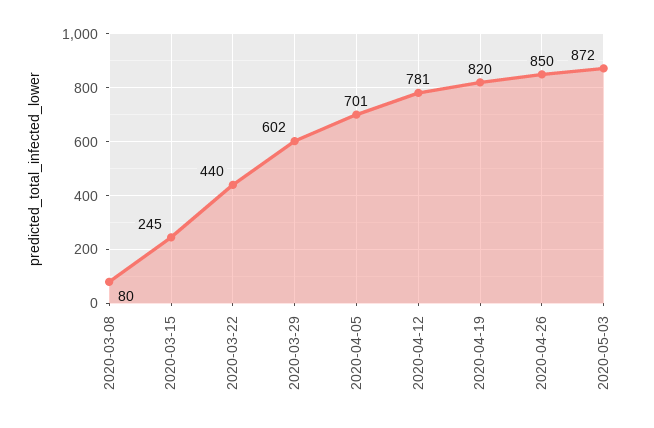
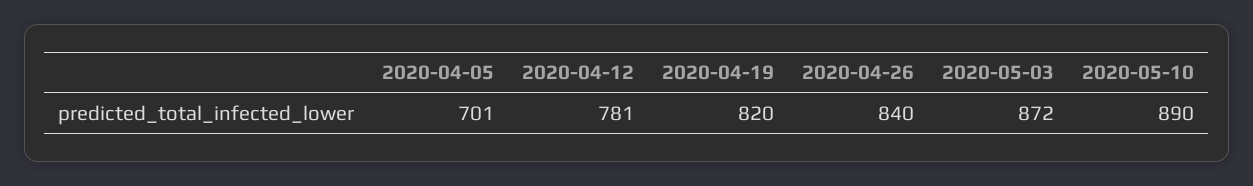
2020-03-08: 80 -> none
2020-03-15: 245 -> none
2020-03-22: 440 -> none
2020-03-29: 602 -> none
2020-04-26: 850 -> 840
2020-05-10: none -> 890

